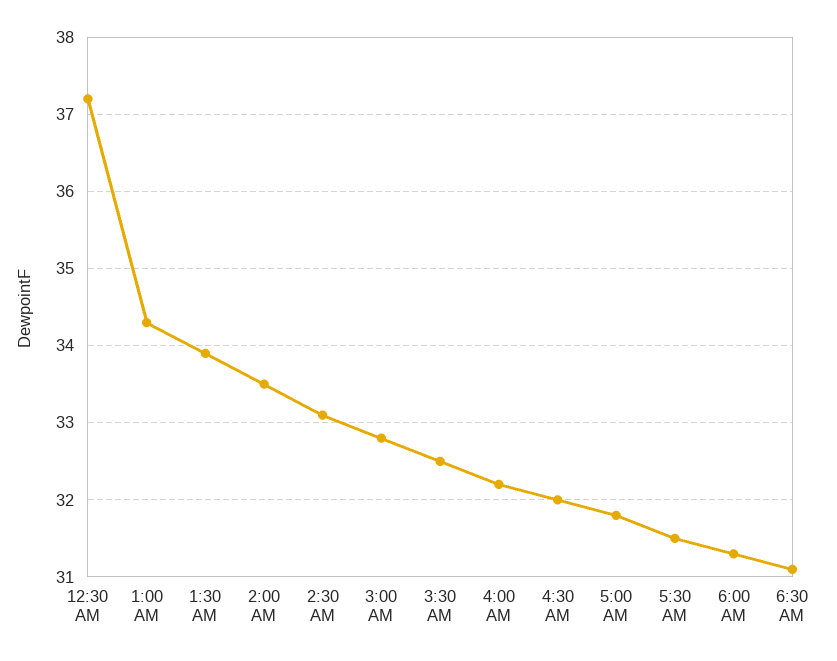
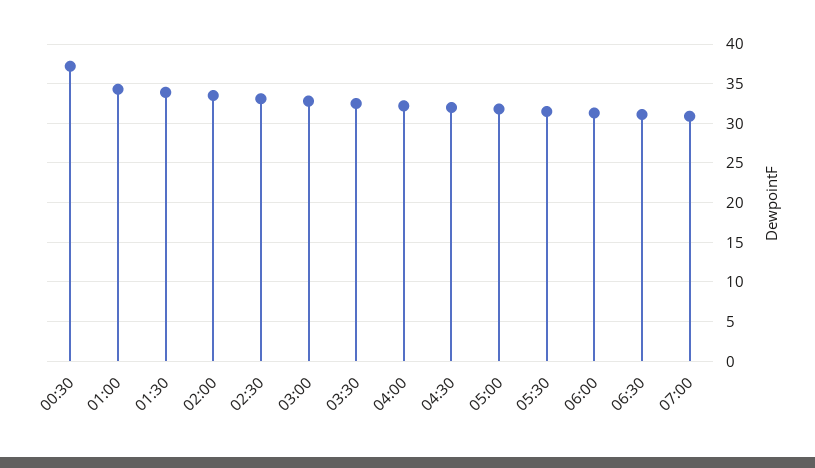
07:00: none -> 31

